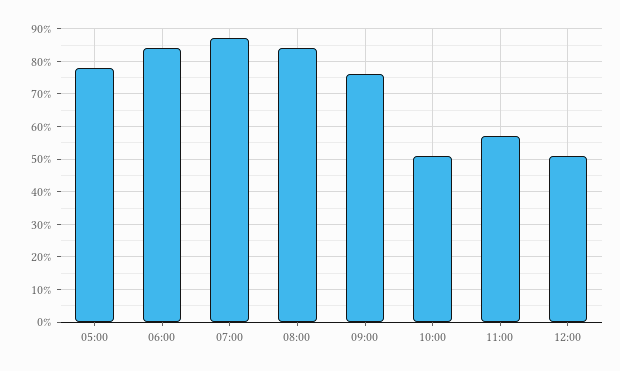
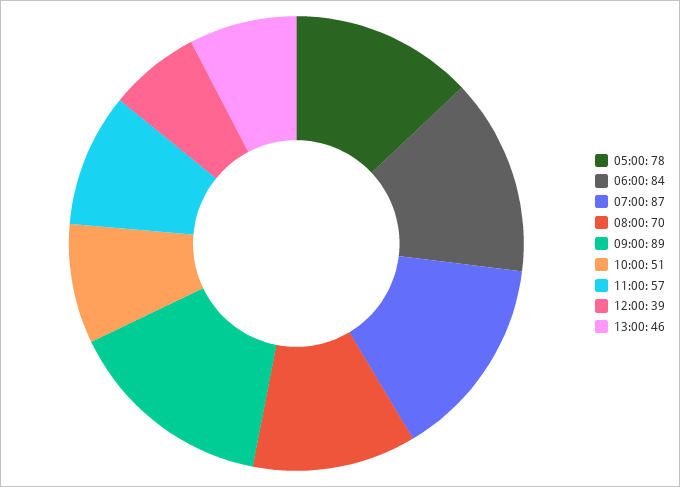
08:00: 85 -> 70
09:00: 75 -> 89
12:00: 50 -> 39
13:00: none -> 46

